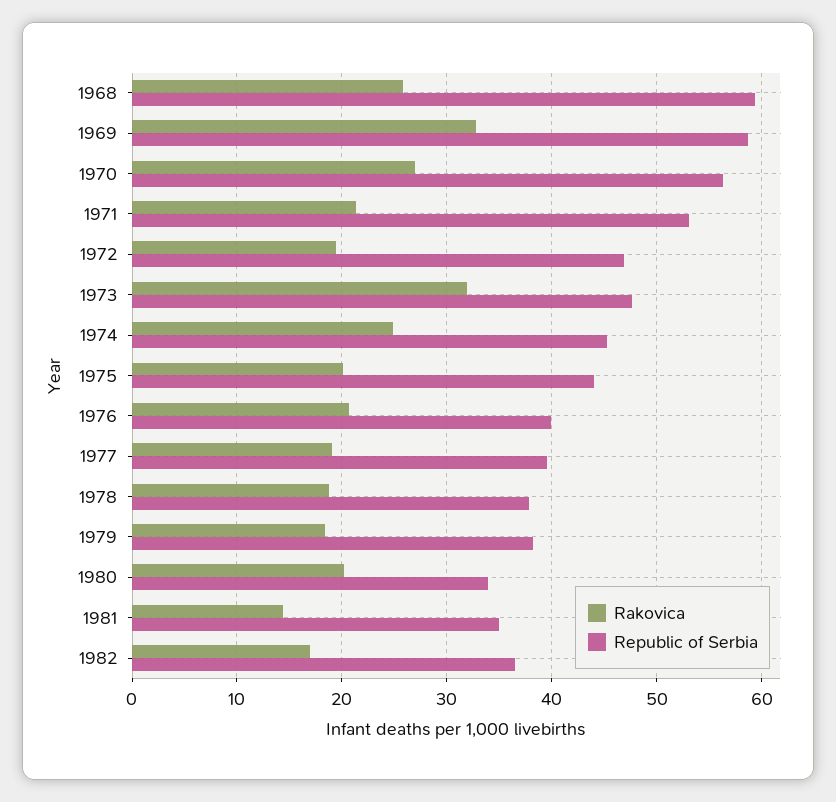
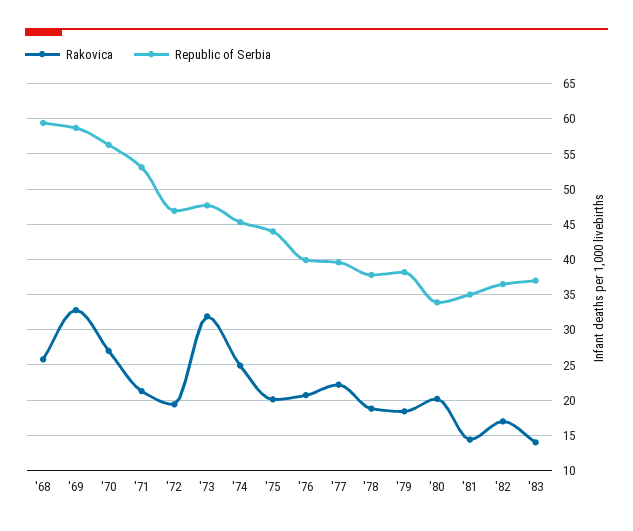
Rakovica, 1977: 19 -> 22
Rakovica, '83: none -> 14
Republic of Serbia, '83: none -> 37

